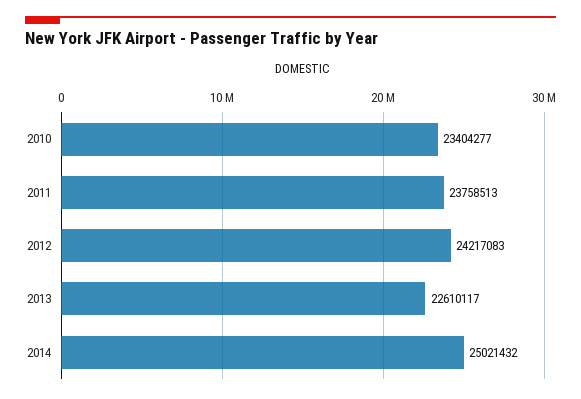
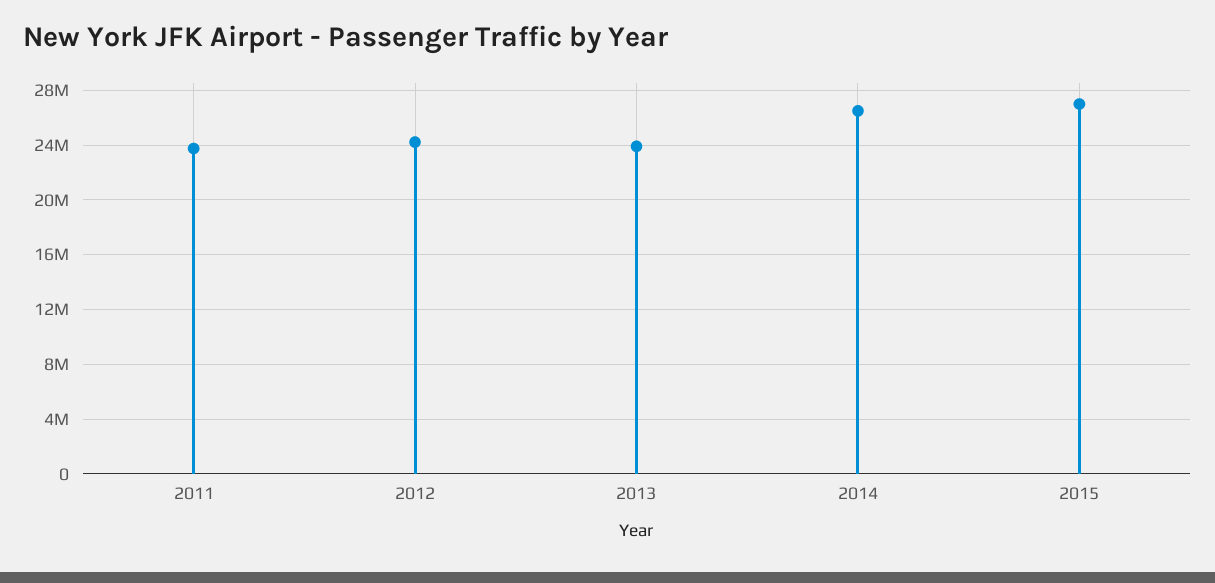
2010: 23404277 -> none
2013: 22610117 -> 24000000
2014: 25021432 -> 26500000
2015: none -> 27000000

